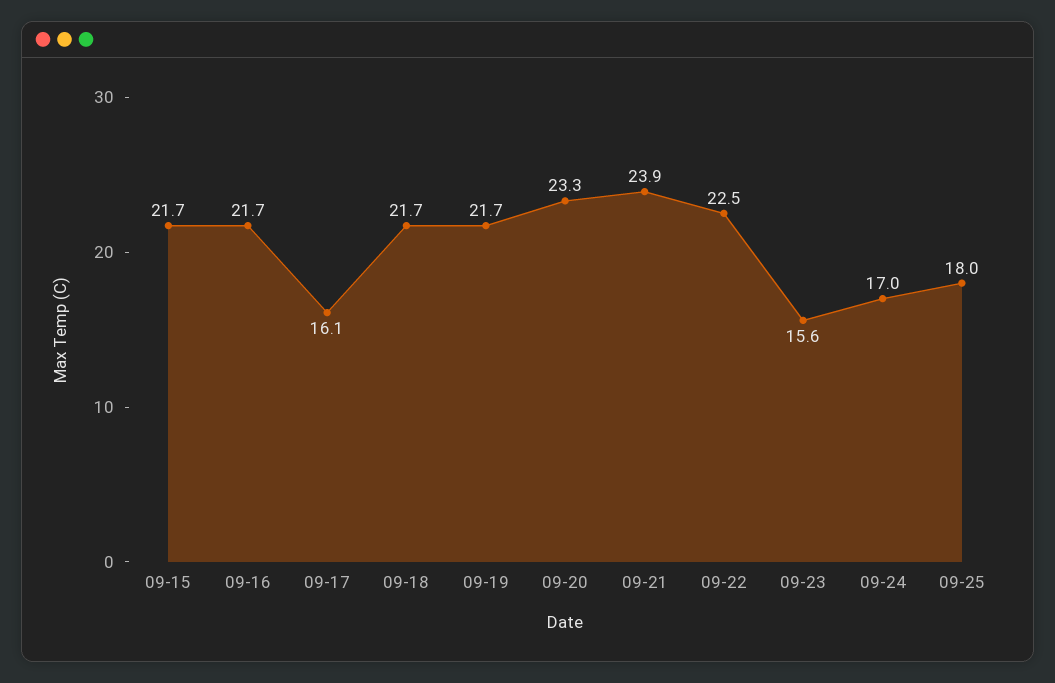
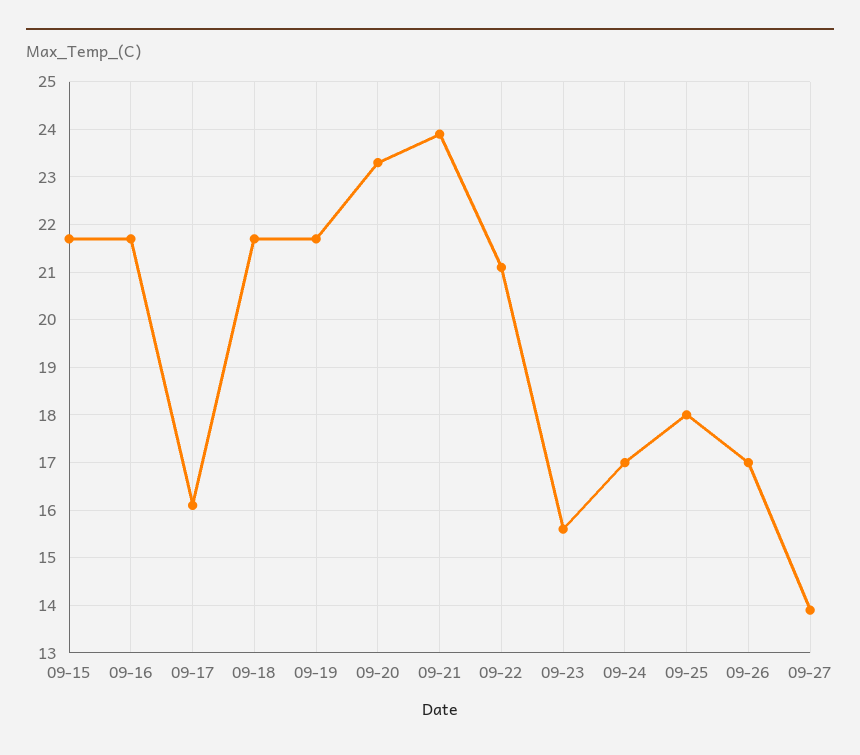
09-22: 22.5 -> 21
09-26: none -> 17
09-27: none -> 14

